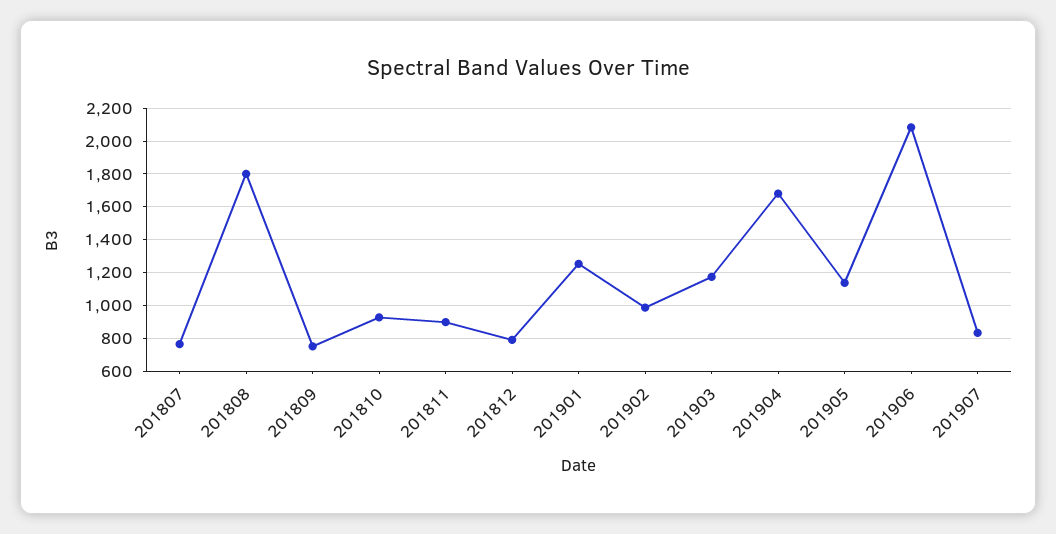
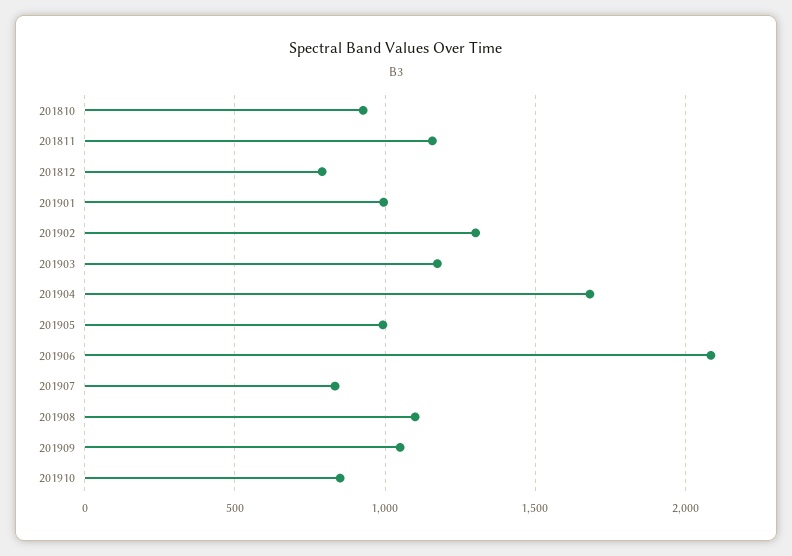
201807: 750 -> none
201808: 1800 -> none
201809: 750 -> none
201811: 900 -> 1150
201901: 1250 -> 1000
201902: 1000 -> 1300
201905: 1150 -> 1000
201908: none -> 1100
201909: none -> 1050
201910: none -> 850

